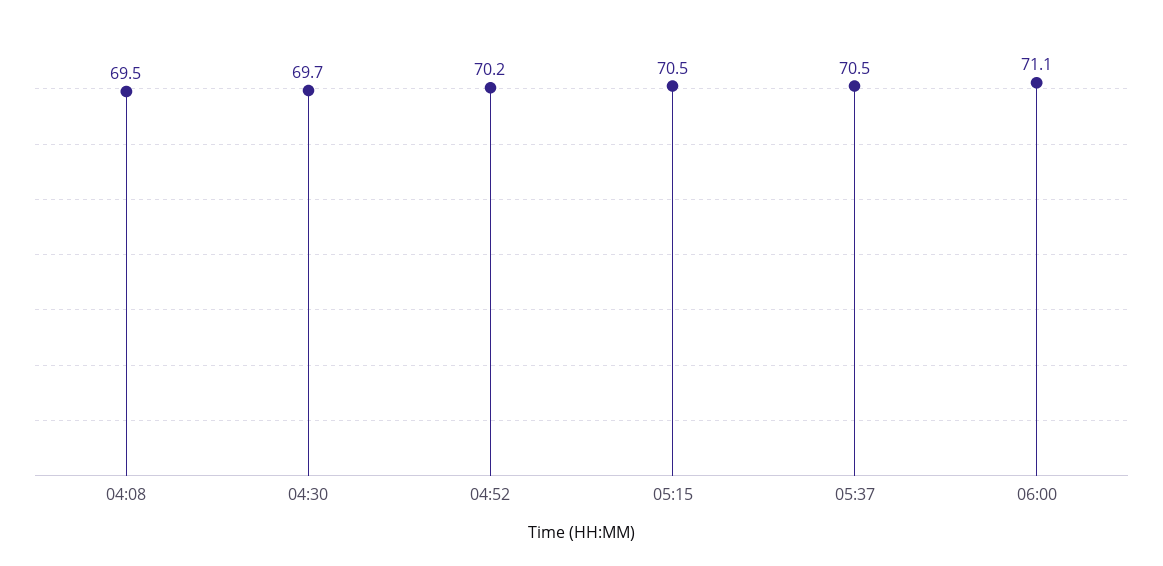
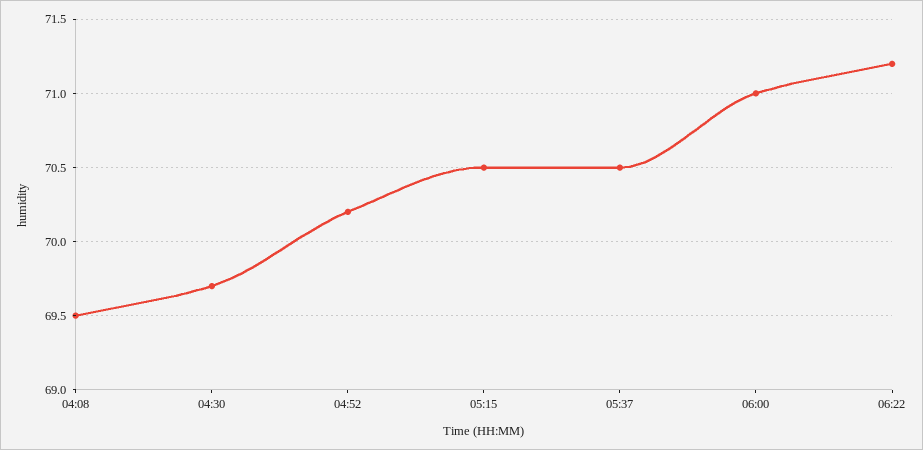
06:00: 71.1 -> 71
06:22: none -> 71.2

